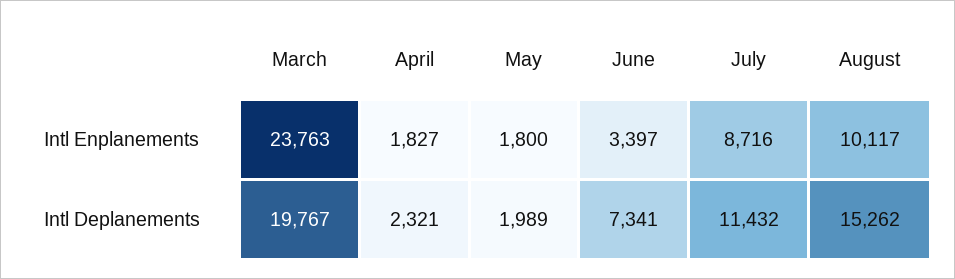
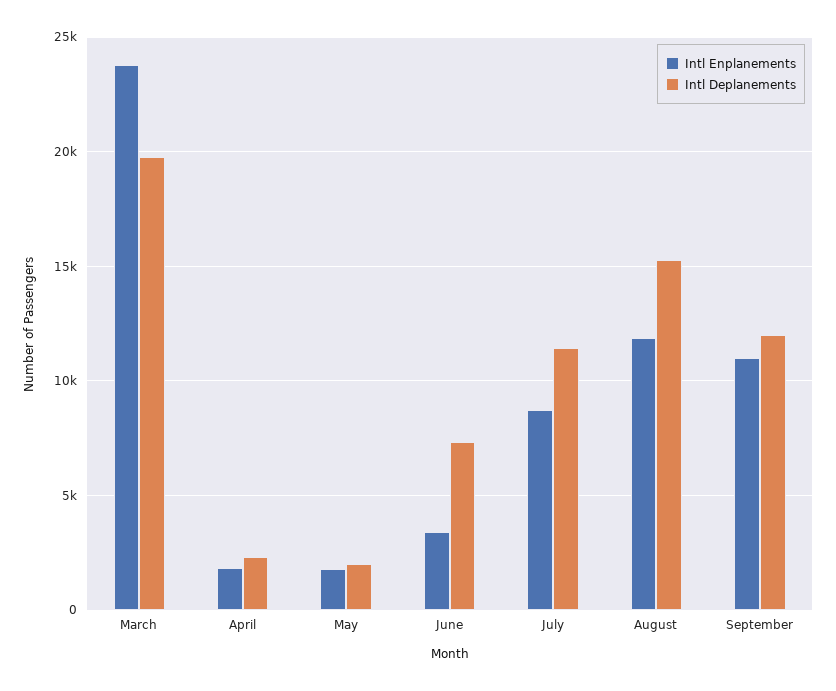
Intl Enplanements, August: 10117 -> 12000
Intl Enplanements, September: none -> 11000
Intl Deplanements, September: none -> 12000

